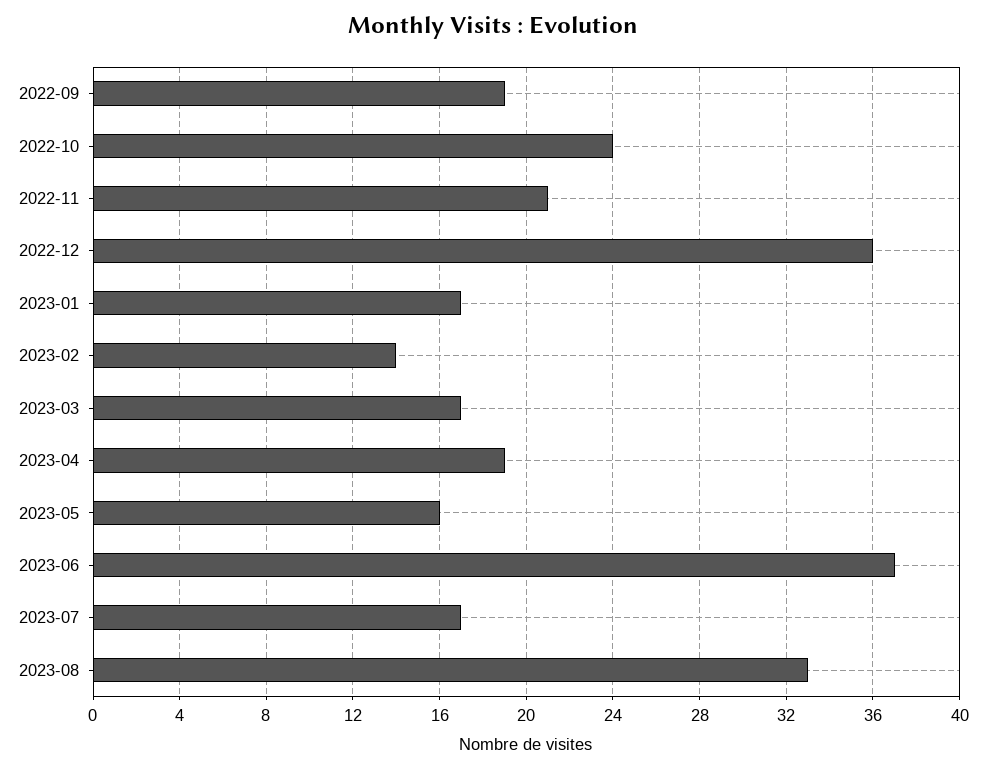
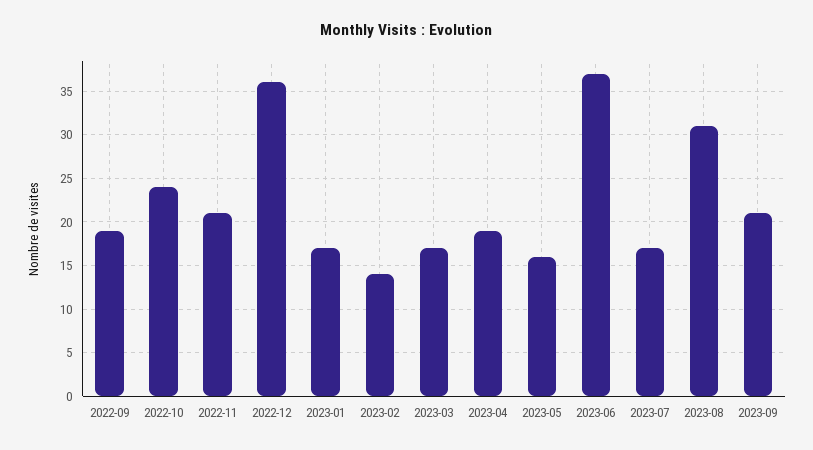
2023-08: 33 -> 31
2023-09: none -> 21

